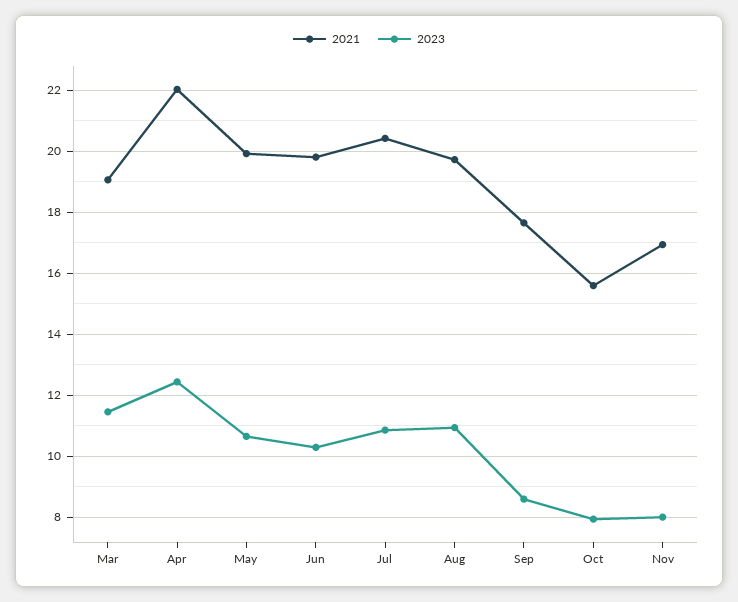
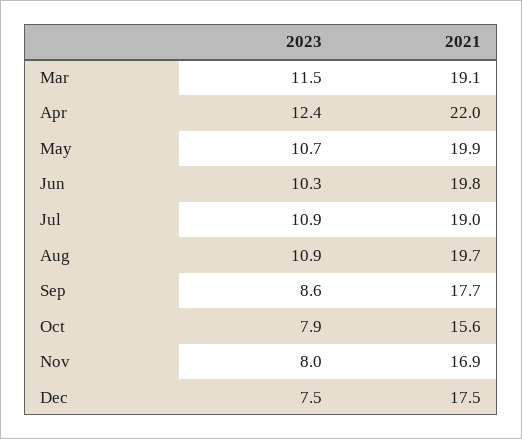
2021, Jul: 20.4 -> 19
2023, Dec: none -> 7.5
2021, Dec: none -> 17.5

